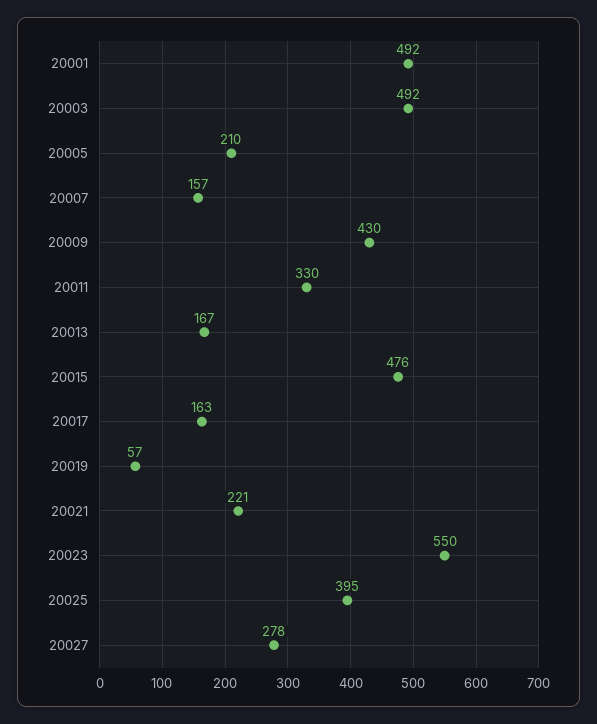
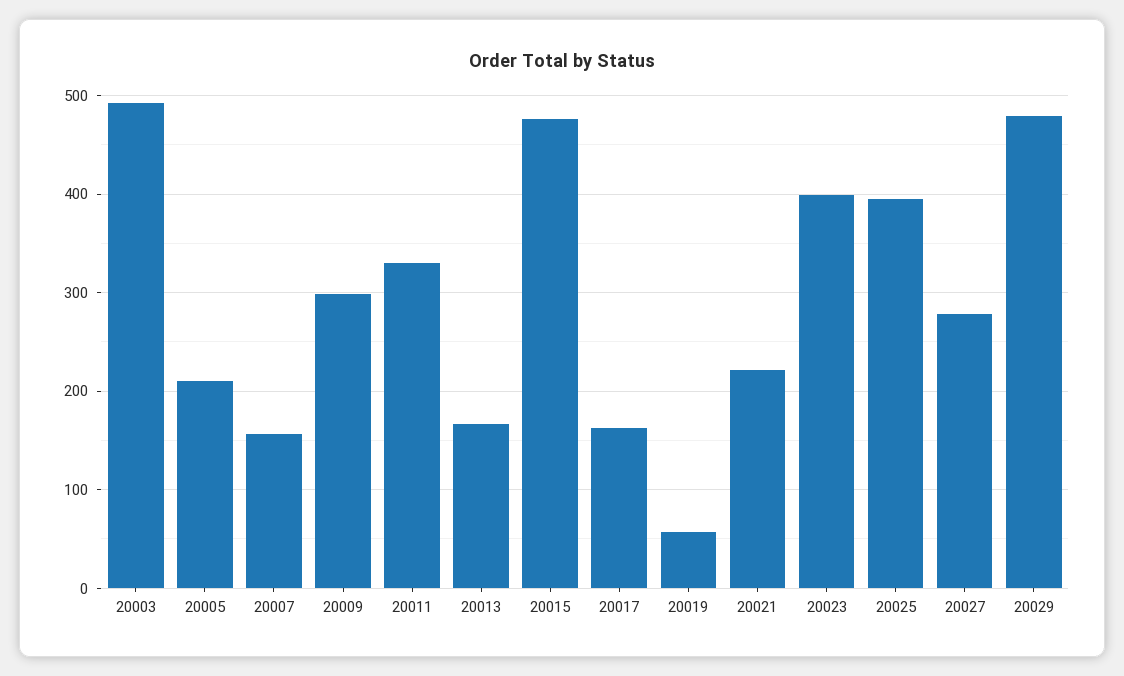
20001: 492 -> none
20009: 430 -> 300
20023: 550 -> 400
20029: none -> 480

